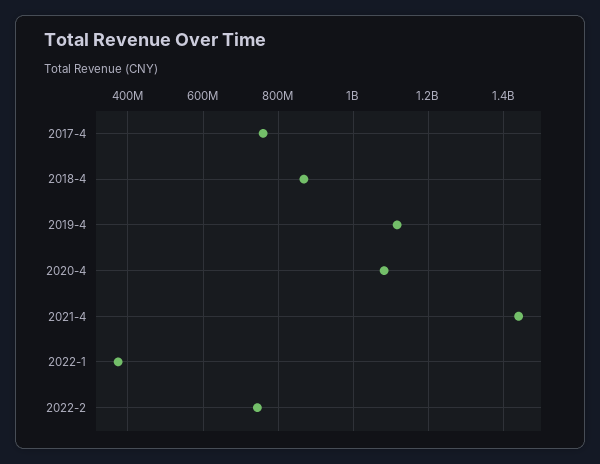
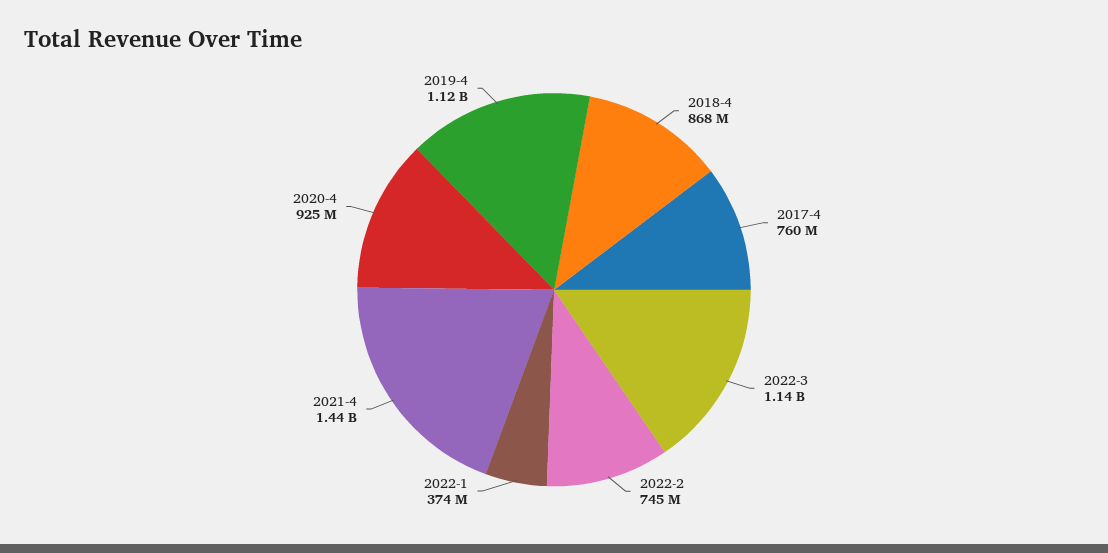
2020-4: 1080000000 -> 925000000
2022-3: none -> 1140000000

